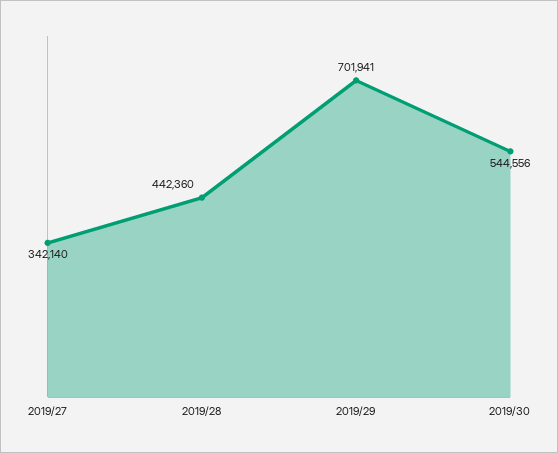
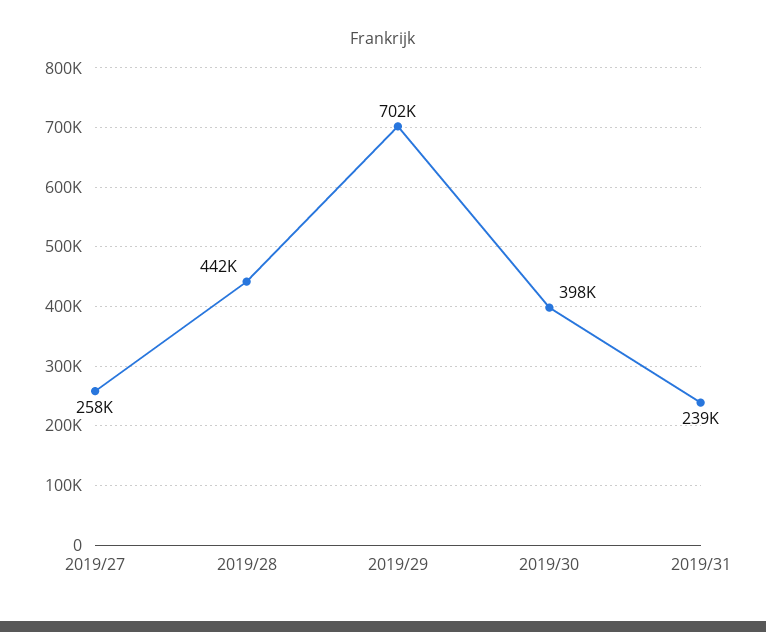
2019/27: 342140 -> 258000
2019/30: 544556 -> 398000
2019/31: none -> 239000

